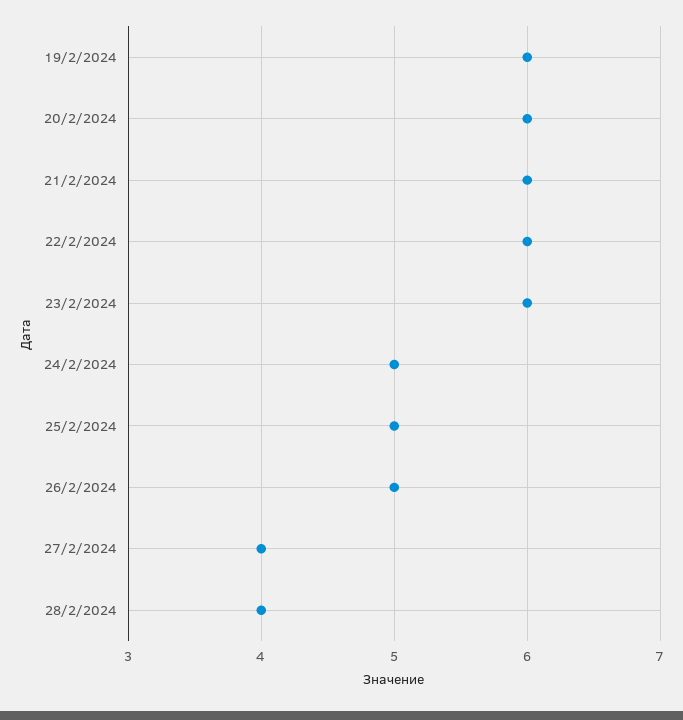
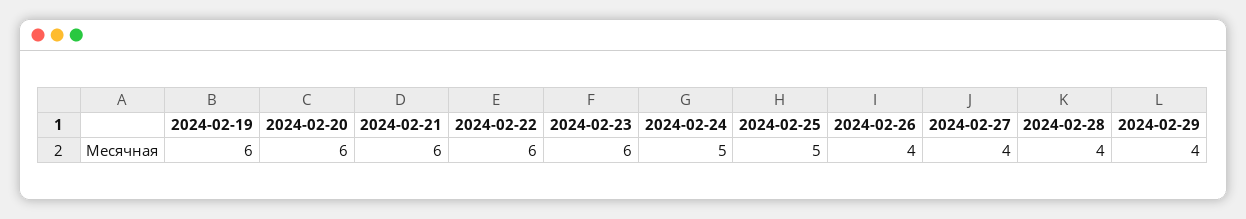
26/2/2024: 5 -> 4
2024-02-29: none -> 4

